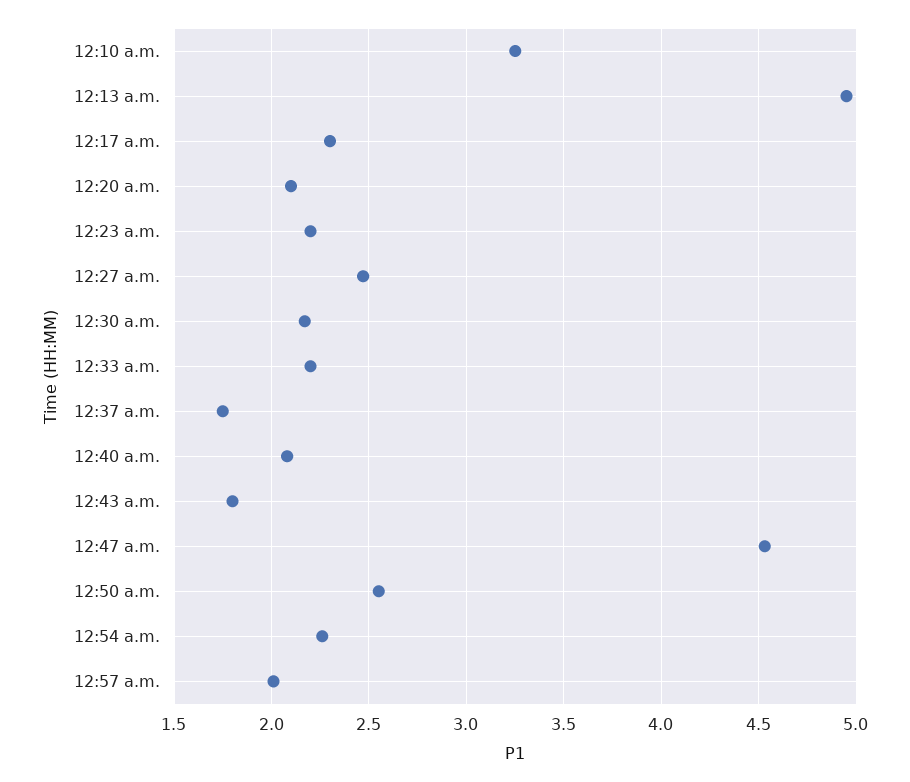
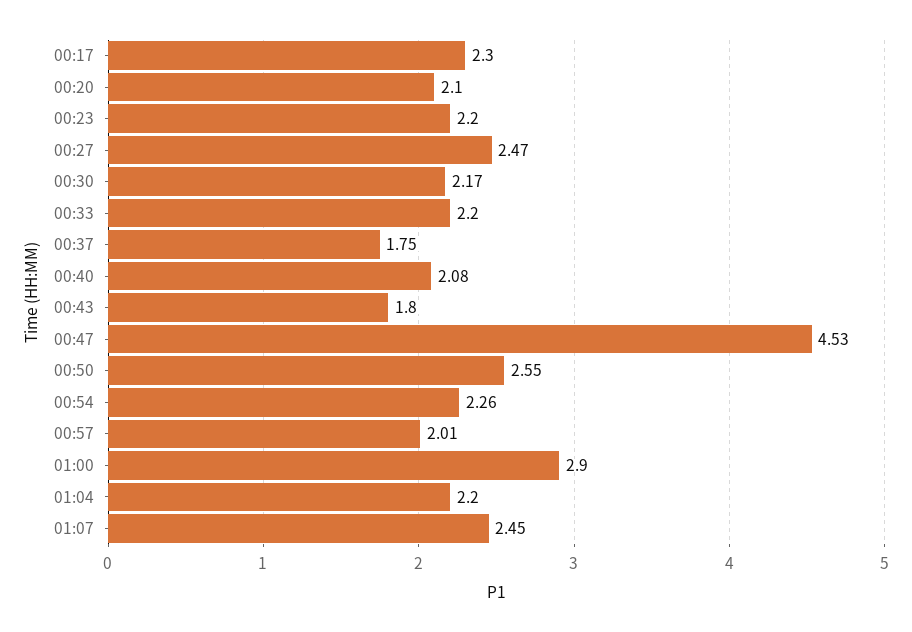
12:10 a.m.: 3.25 -> none
12:13 a.m.: 4.95 -> none
01:00: none -> 2.9
01:04: none -> 2.2
01:07: none -> 2.45

